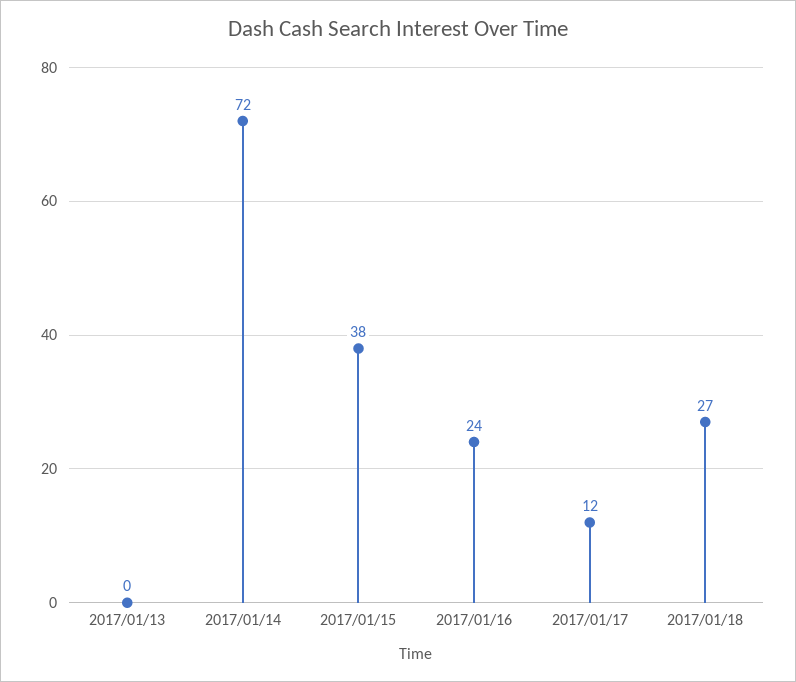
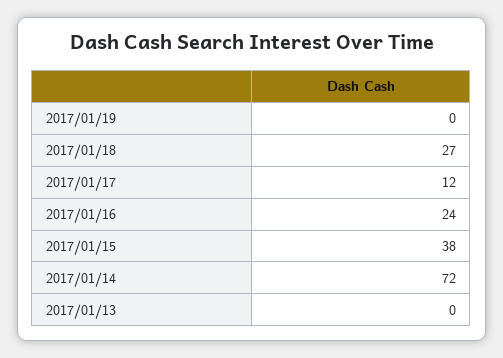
2017/01/19: none -> 0

